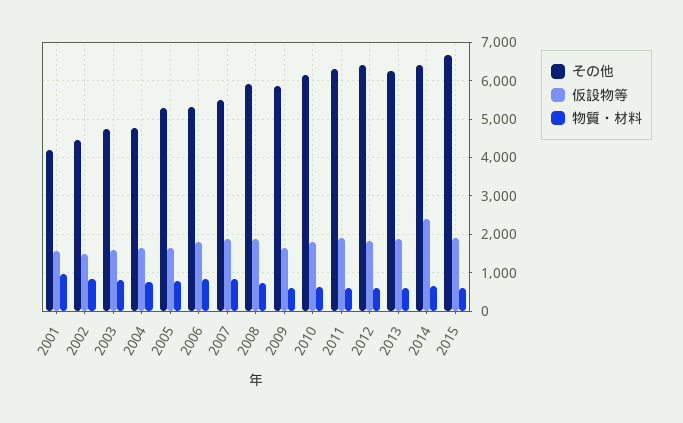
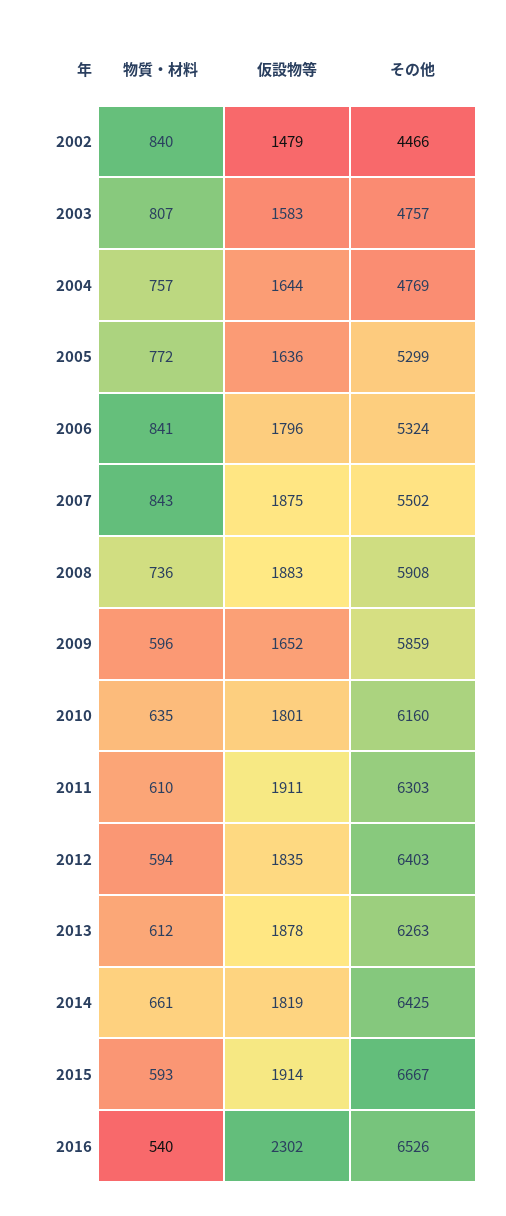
その他, 2001: 4200 -> none
仮設物等, 2001: 1600 -> none
物質・材料, 2001: 1000 -> none
仮設物等, 2014: 2400 -> 1819
物質・材料, 2016: none -> 540
仮設物等, 2016: none -> 2302
その他, 2016: none -> 6526

